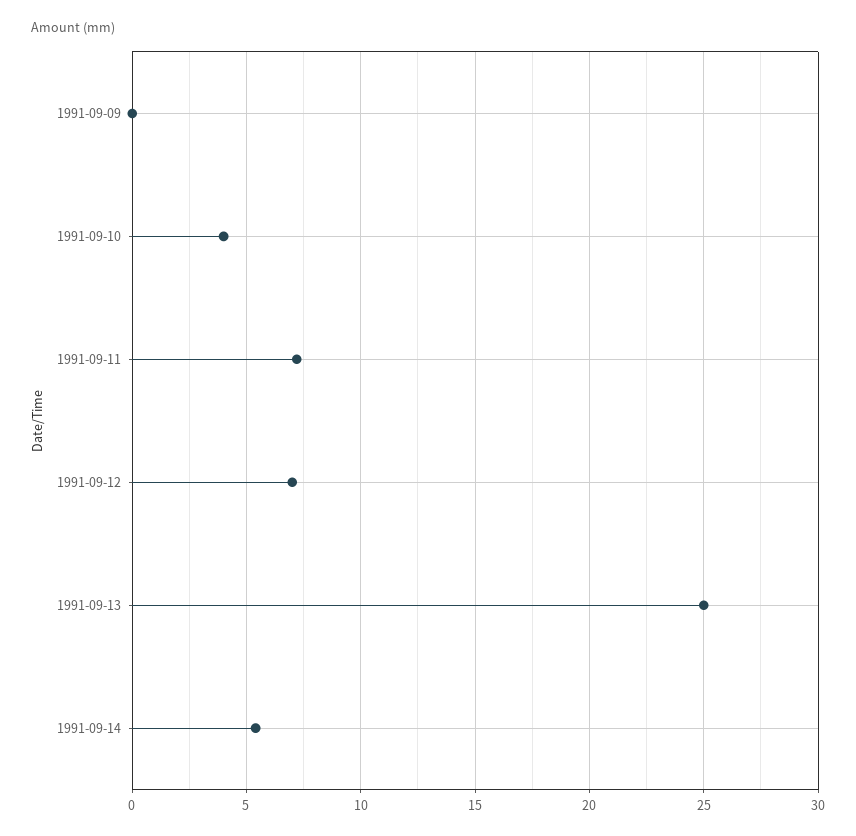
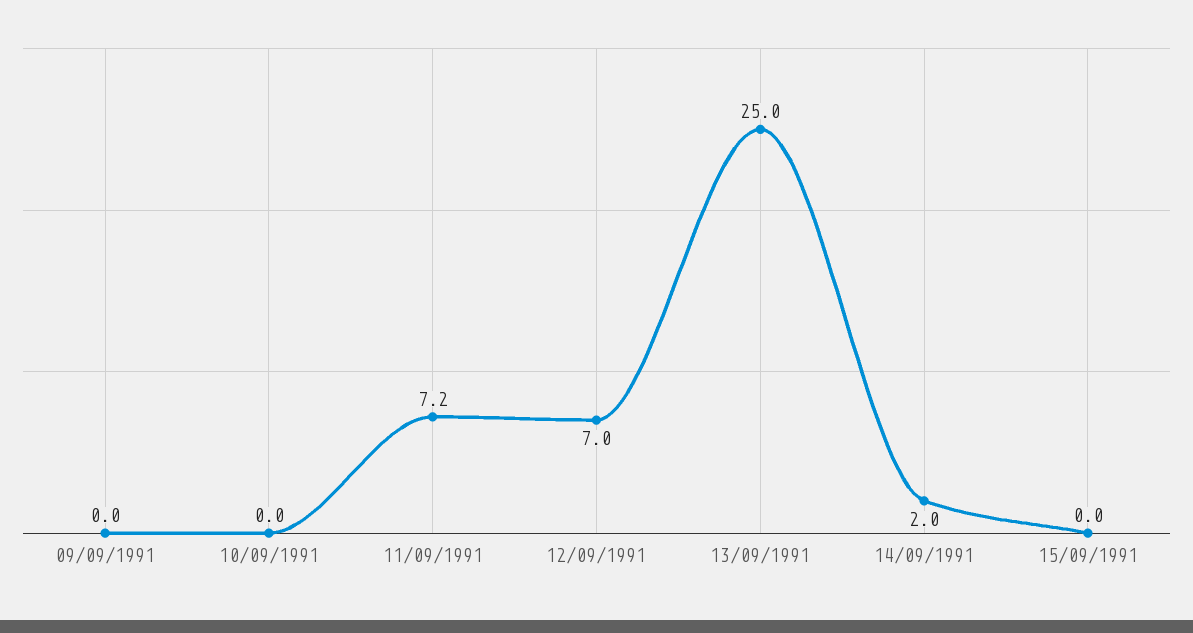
1991-09-10: 4 -> 0
1991-09-14: 5.5 -> 2
15/09/1991: none -> 0

